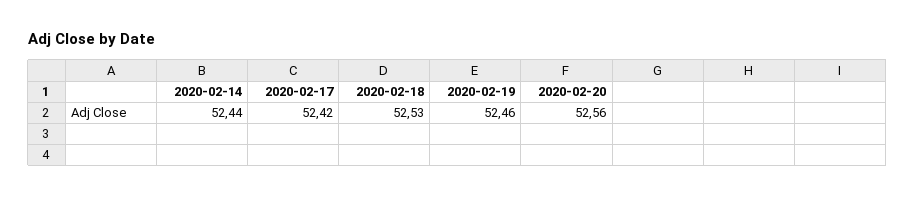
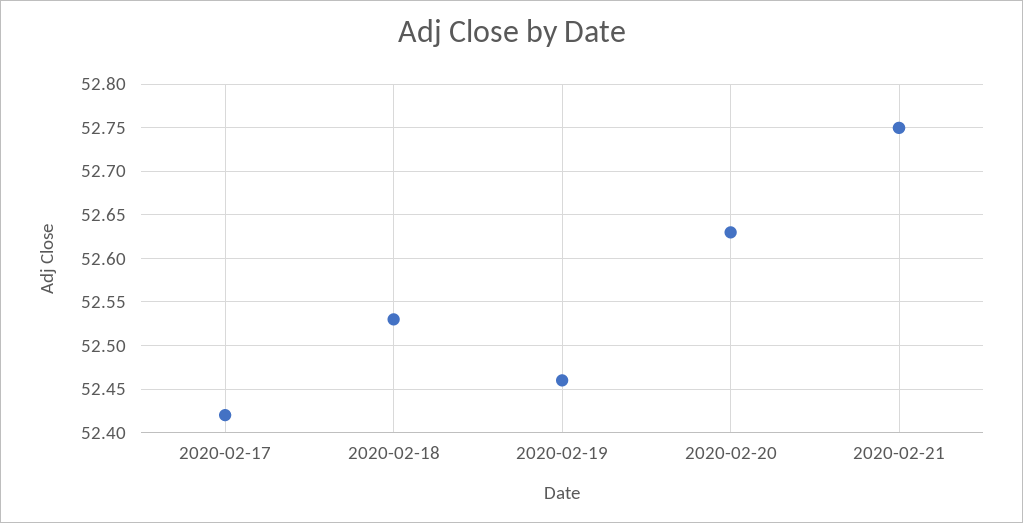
2020-02-14: 52.44 -> none
2020-02-20: 52.56 -> 52.63
2020-02-21: none -> 52.75

